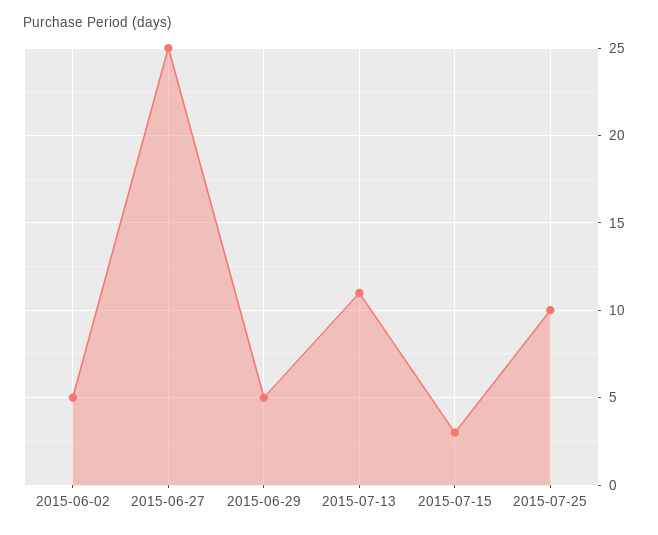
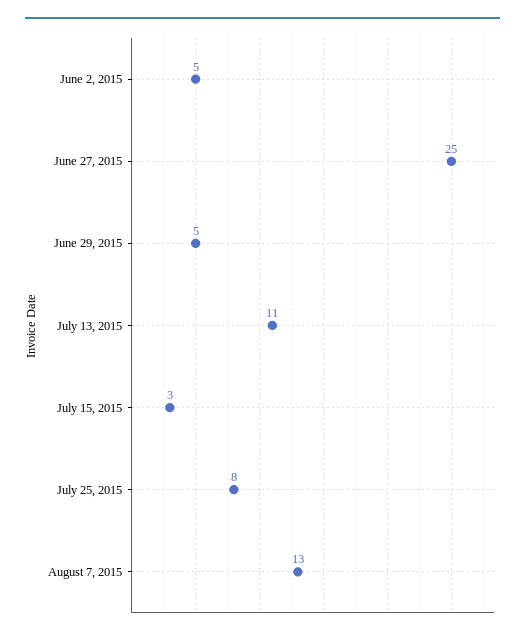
2015-07-25: 10 -> 8
August 7, 2015: none -> 13

